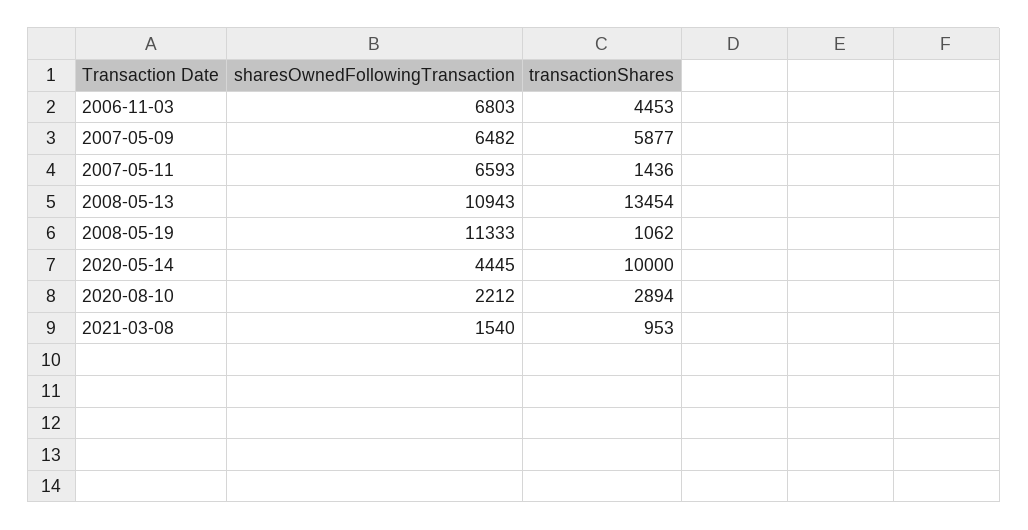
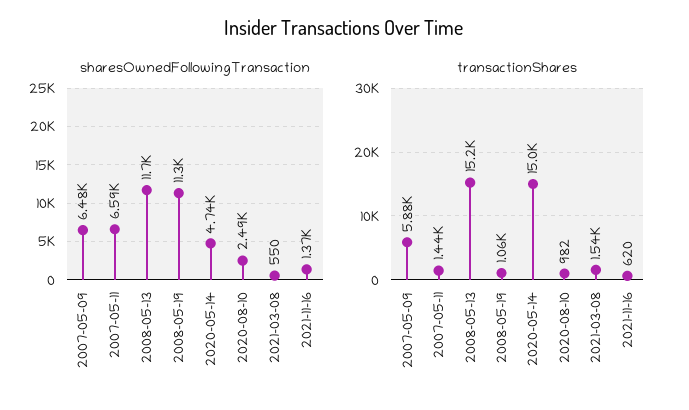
sharesOwnedFollowingTransaction, 2006-11-03: 6803 -> none
transactionShares, 2006-11-03: 4453 -> none
sharesOwnedFollowingTransaction, 2008-05-13: 10943 -> 11700
transactionShares, 2008-05-13: 13454 -> 15200
sharesOwnedFollowingTransaction, 2020-05-14: 4445 -> 4740
transactionShares, 2020-05-14: 10000 -> 15000
sharesOwnedFollowingTransaction, 2020-08-10: 2212 -> 2490
transactionShares, 2020-08-10: 2894 -> 982
sharesOwnedFollowingTransaction, 2021-03-08: 1540 -> 550
transactionShares, 2021-03-08: 953 -> 1540
sharesOwnedFollowingTransaction, 2021-11-16: none -> 1370
transactionShares, 2021-11-16: none -> 620

